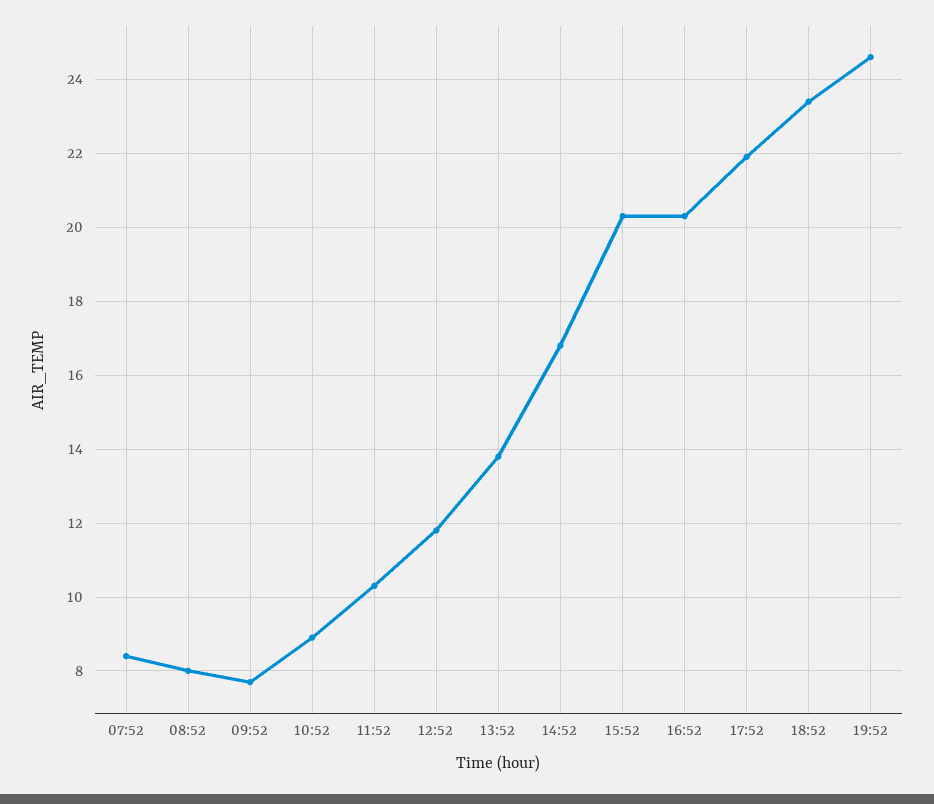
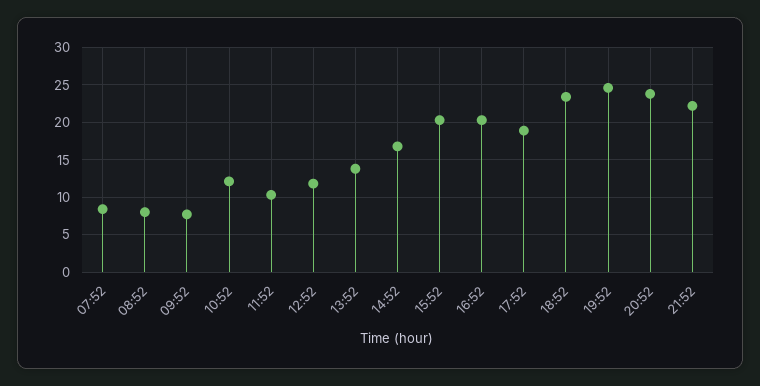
10:52: 9 -> 12
17:52: 22 -> 19
20:52: none -> 24
21:52: none -> 22

